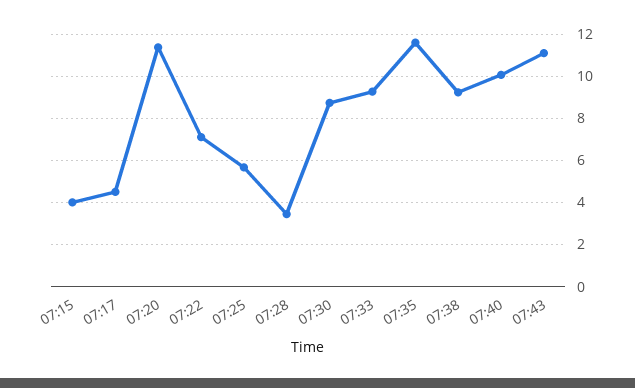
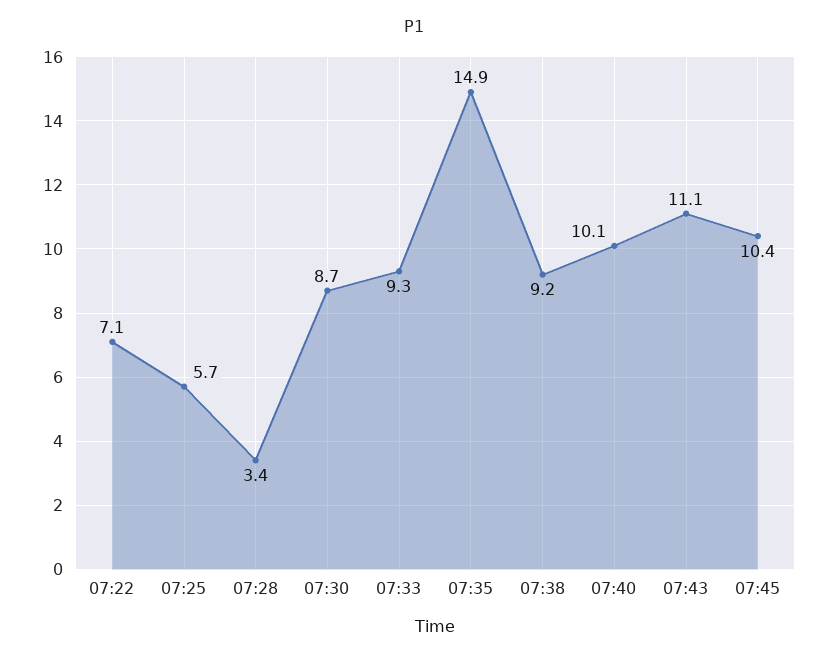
07:15: 4 -> none
07:17: 4.5 -> none
07:20: 11.5 -> none
07:35: 11.5 -> 14.9
07:45: none -> 10.4

